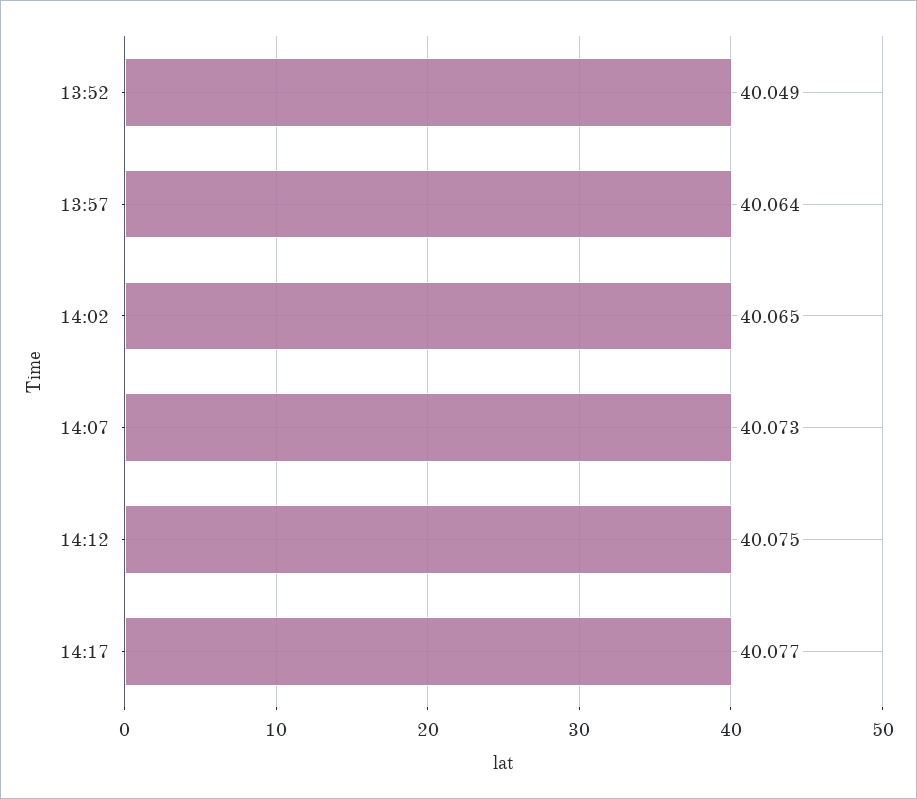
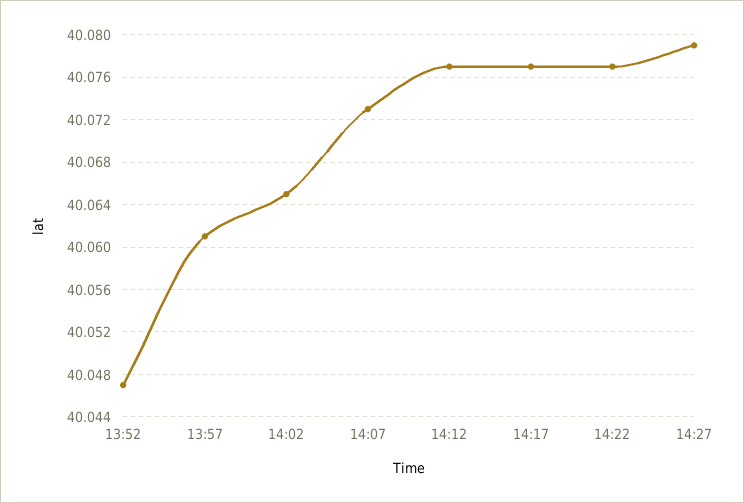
13:52: 40.049 -> 40.047
13:57: 40.064 -> 40.061
14:12: 40.075 -> 40.077
14:22: none -> 40.077
14:27: none -> 40.079

